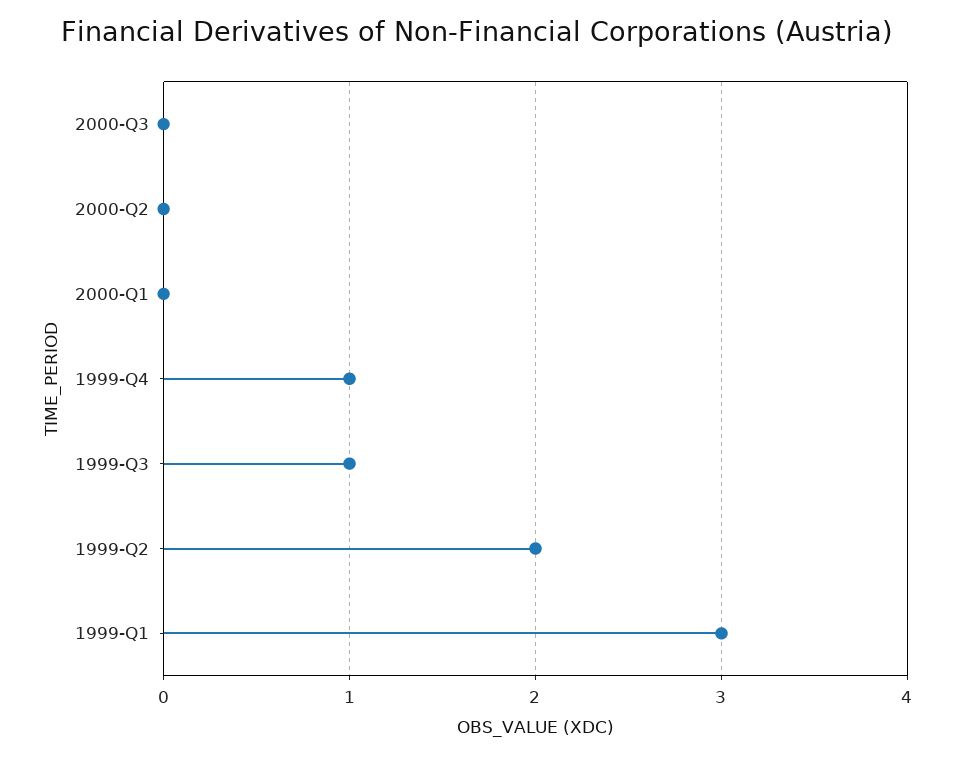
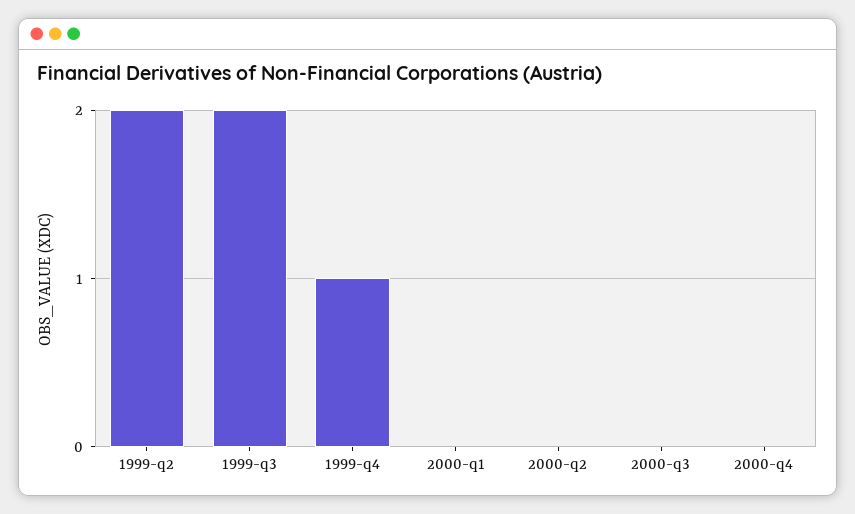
1999-Q3: 1 -> 2
1999-Q1: 3 -> none
2000-q4: none -> 0

